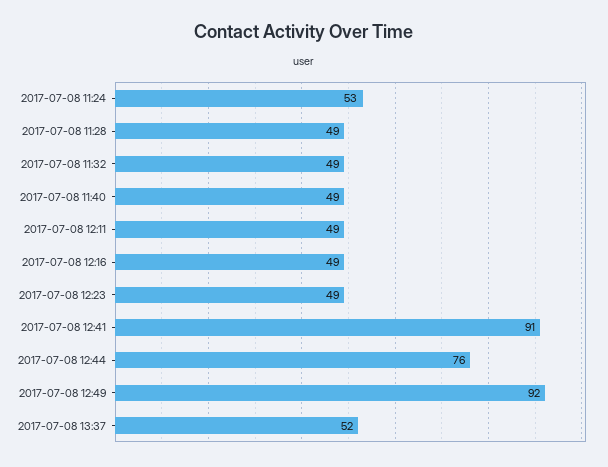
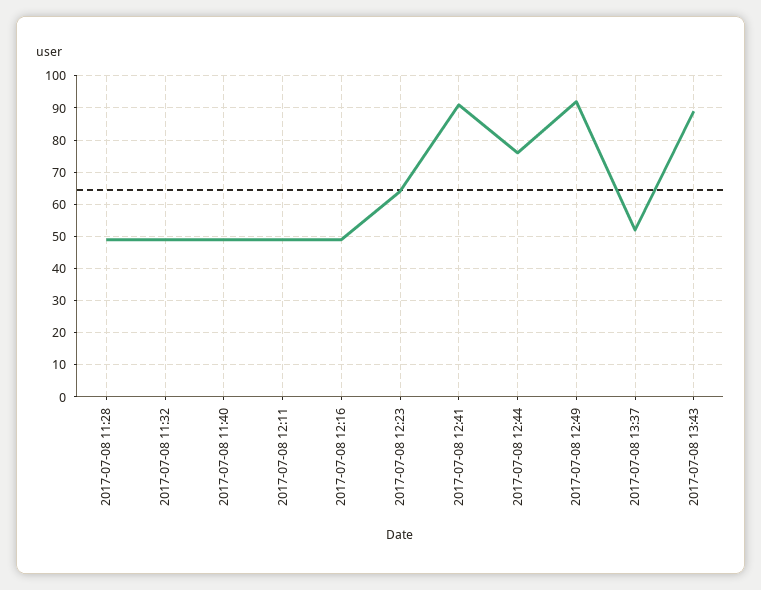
2017-07-08 11:24: 53 -> none
2017-07-08 12:23: 49 -> 65
2017-07-08 13:43: none -> 90

